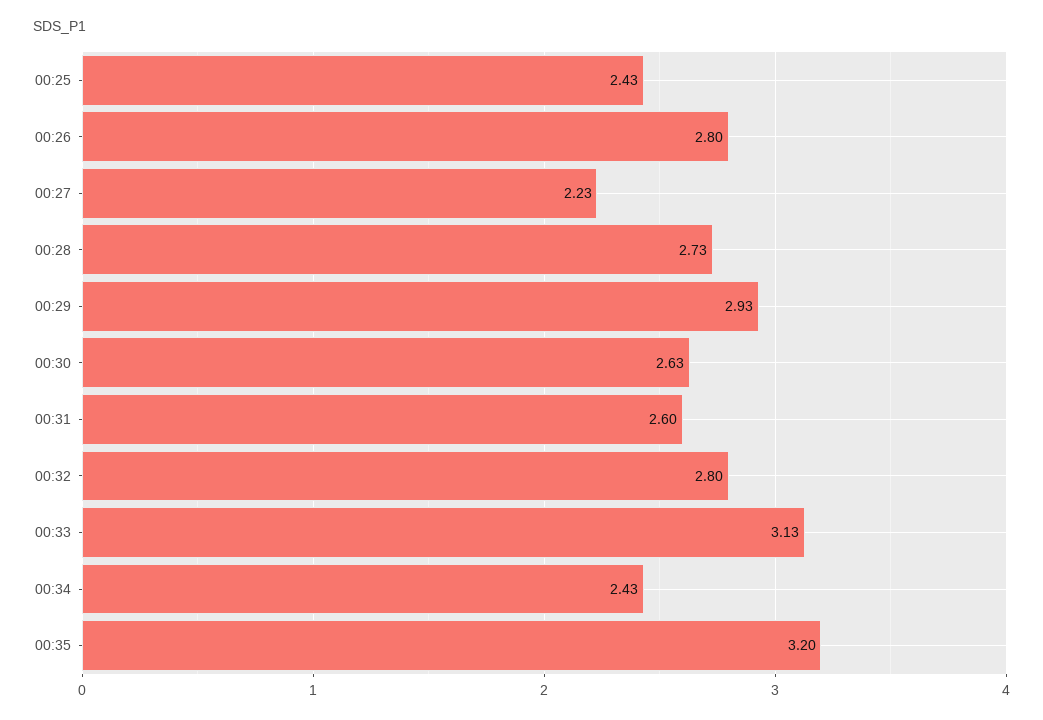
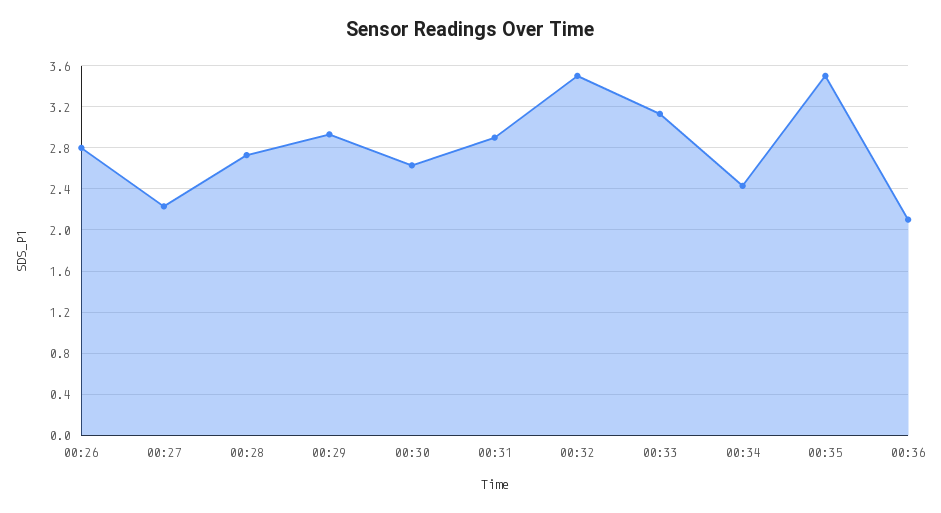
00:25: 2.43 -> none
00:31: 2.6 -> 2.9
00:32: 2.8 -> 3.5
00:35: 3.2 -> 3.5
00:36: none -> 2.1

